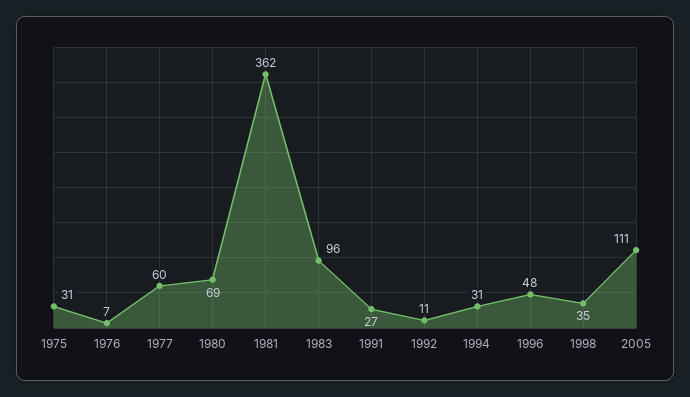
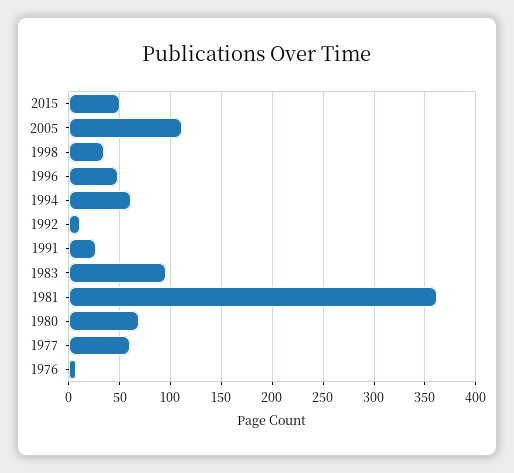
1975: 31 -> none
1994: 31 -> 60
2015: none -> 50

